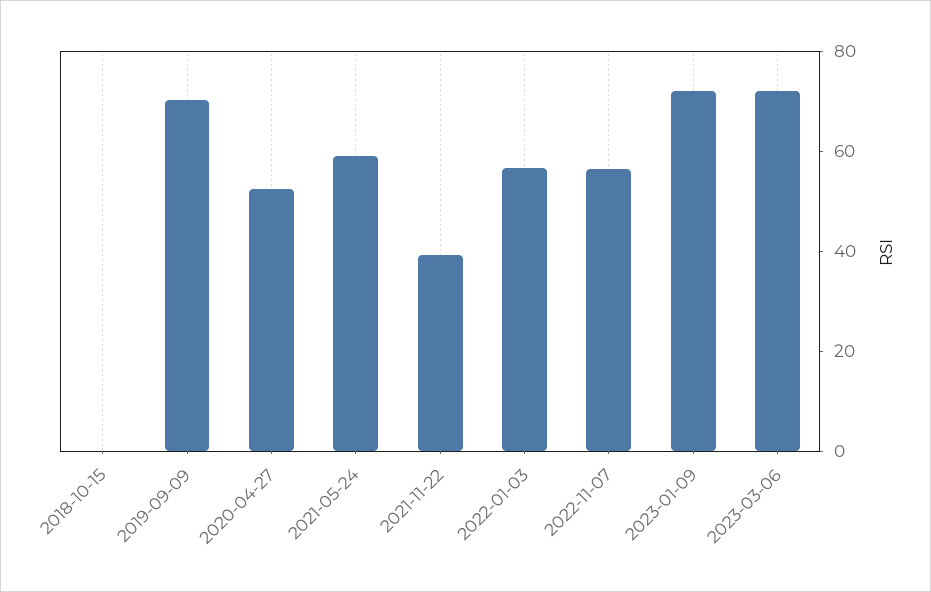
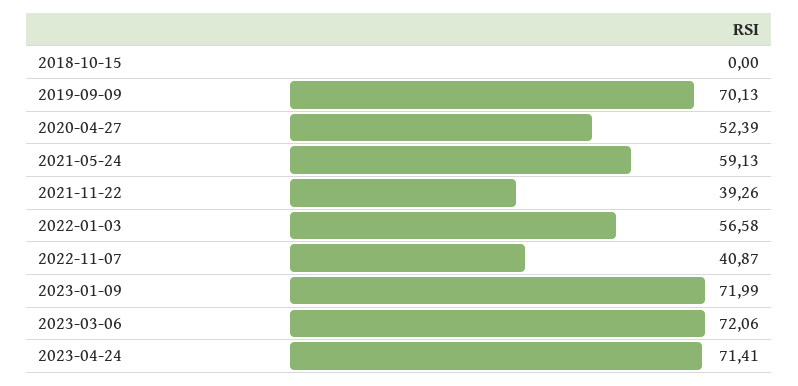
2022-11-07: 55 -> 40.87
2023-04-24: none -> 71.41

